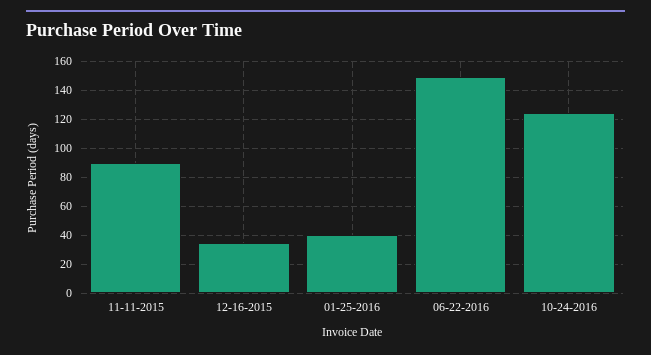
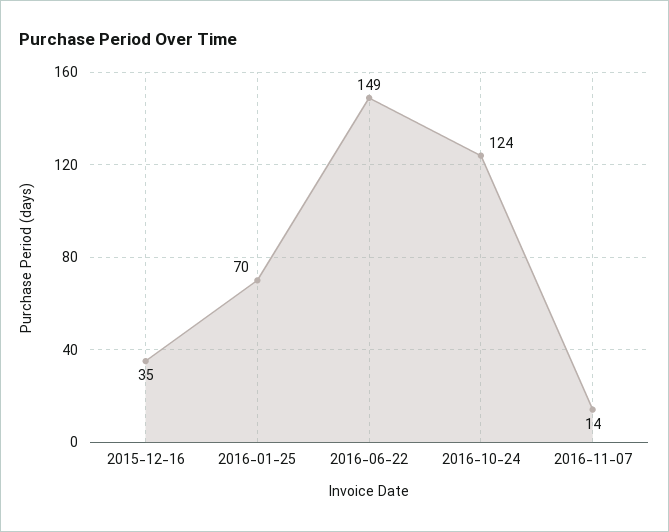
11-11-2015: 90 -> none
01-25-2016: 40 -> 70
2016-11-07: none -> 14

